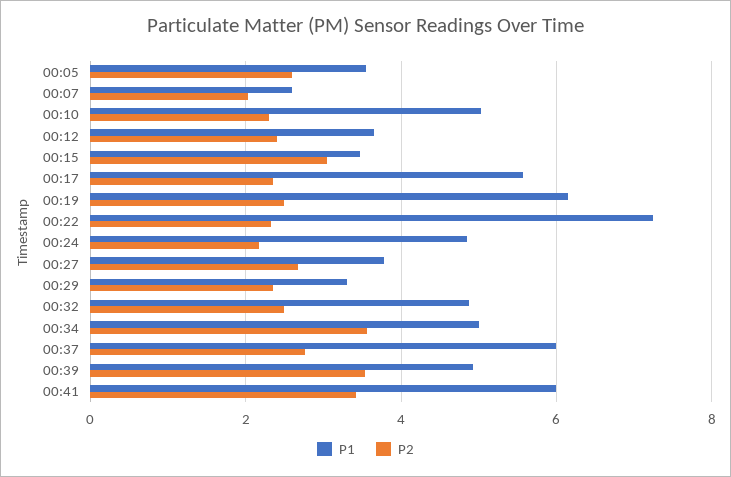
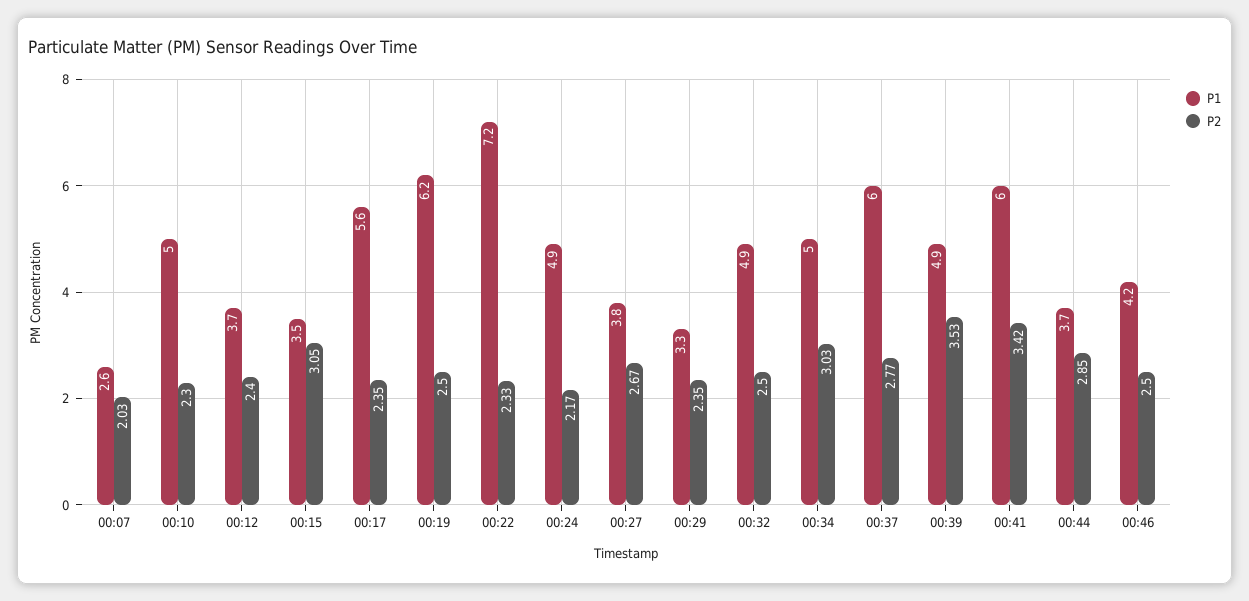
P1, 00:05: 3.6 -> none
P2, 00:05: 2.6 -> none
P2, 00:34: 3.6 -> 3.03
P1, 00:44: none -> 3.7
P2, 00:44: none -> 2.85
P1, 00:46: none -> 4.2
P2, 00:46: none -> 2.5

